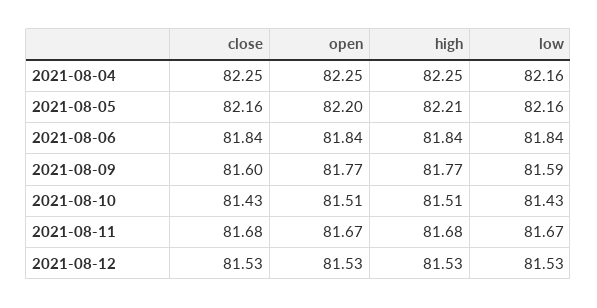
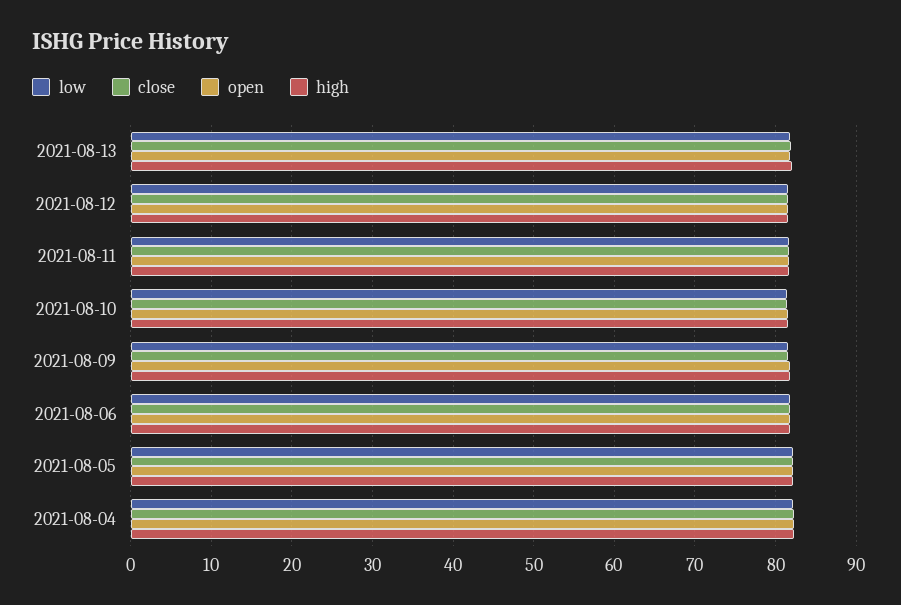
low, 2021-08-13: none -> 82
close, 2021-08-13: none -> 82
open, 2021-08-13: none -> 82
high, 2021-08-13: none -> 82

